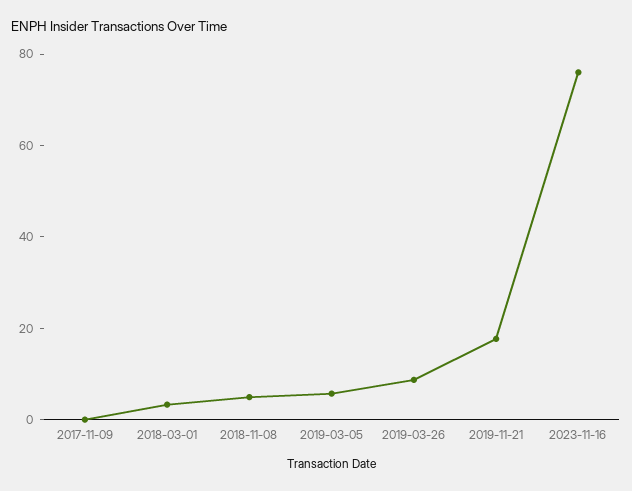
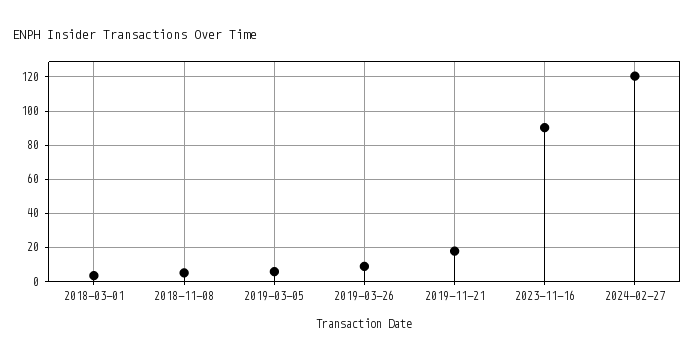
2017-11-09: 0 -> none
2023-11-16: 75 -> 90
2024-02-27: none -> 120

